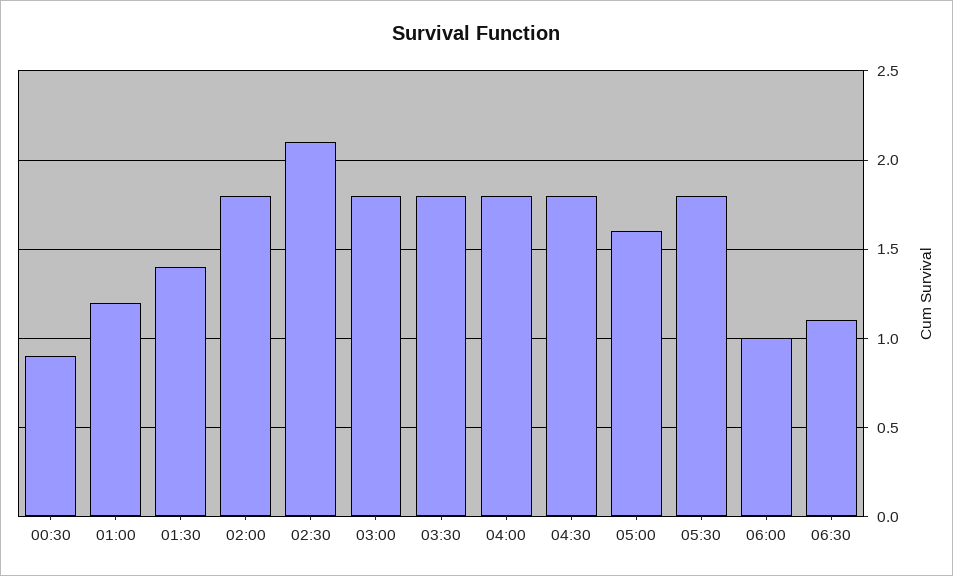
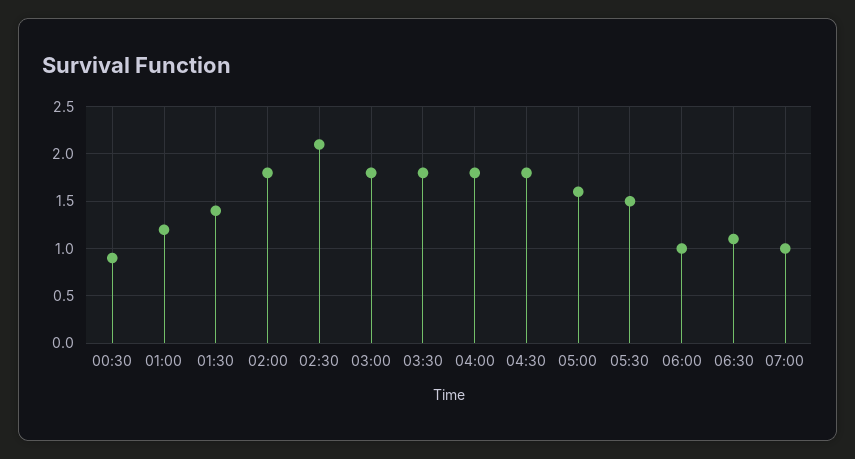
05:30: 1.8 -> 1.5
07:00: none -> 1

